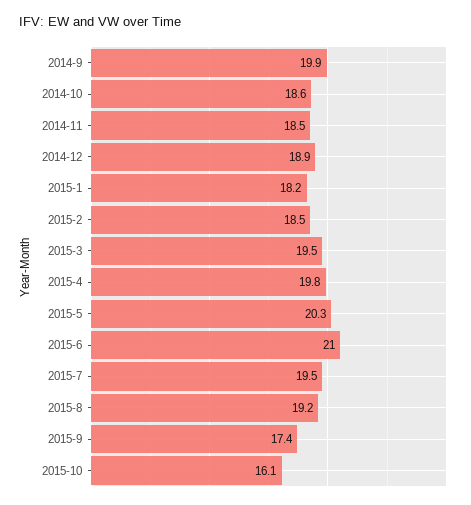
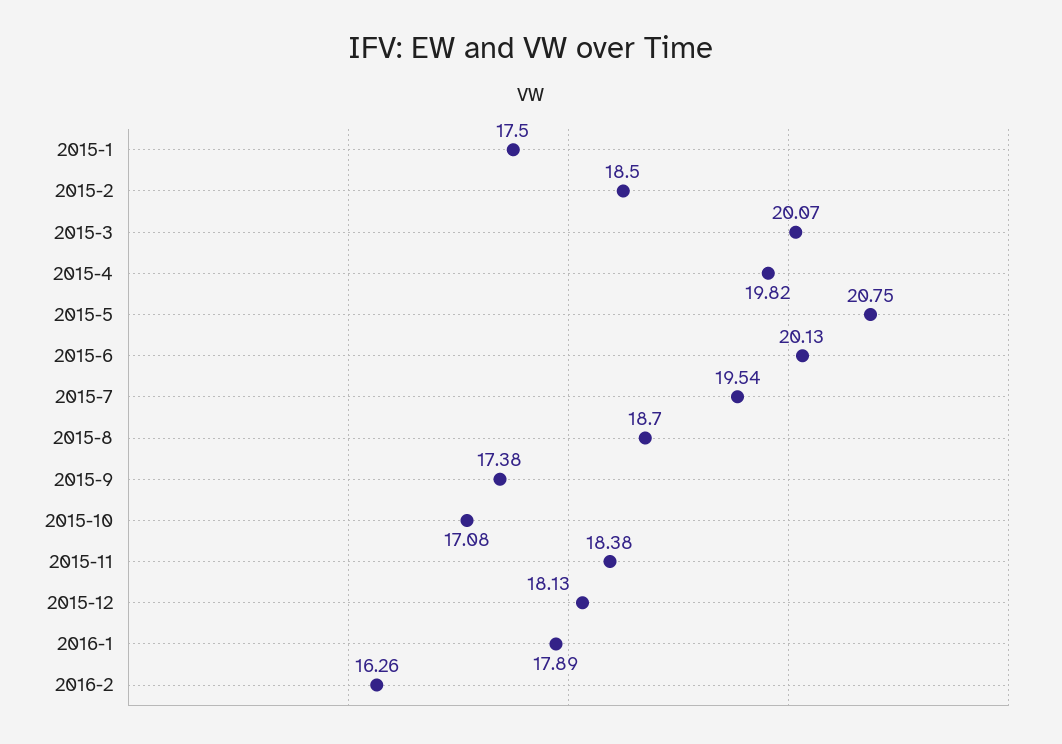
2014-9: 19.9 -> none
2014-10: 18.6 -> none
2014-11: 18.5 -> none
2014-12: 18.9 -> none
2015-1: 18.2 -> 17.5
2015-3: 19.5 -> 20.07
2015-5: 20.3 -> 20.75
2015-6: 21 -> 20.13
2015-8: 19.2 -> 18.7
2015-10: 16.1 -> 17.08
2015-11: none -> 18.38
2015-12: none -> 18.13
2016-1: none -> 17.89
2016-2: none -> 16.26

